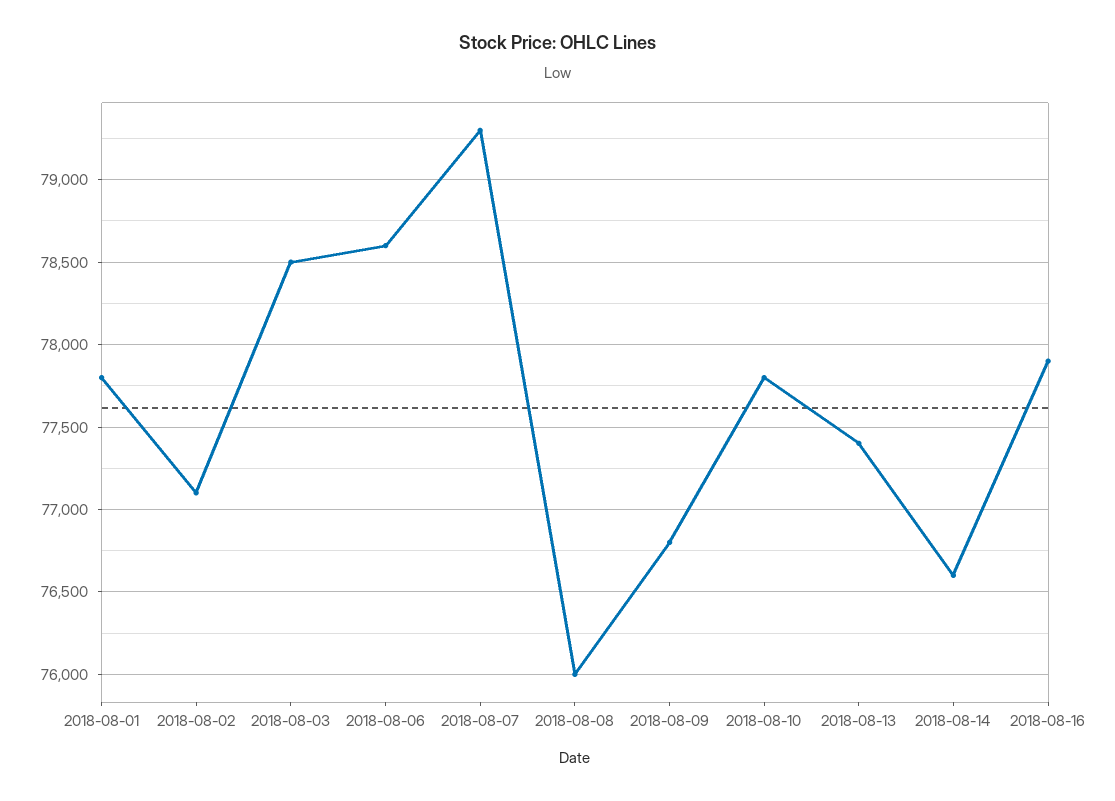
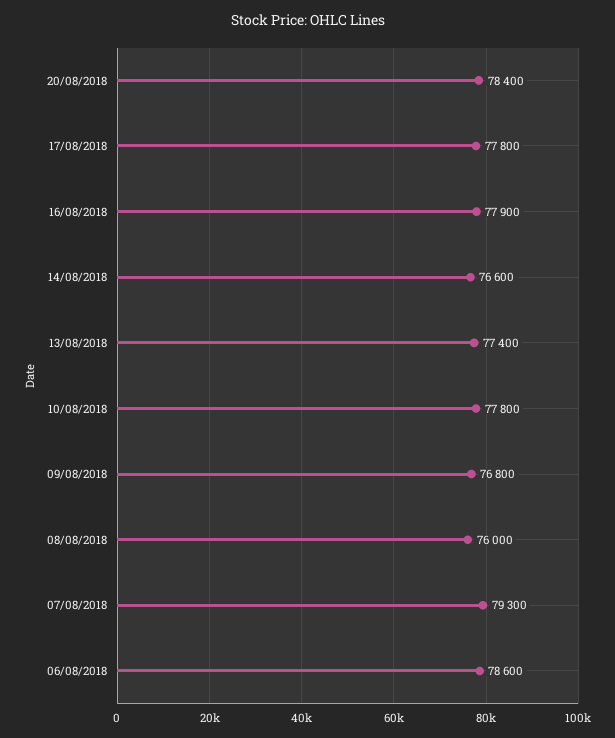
2018-08-01: 77800 -> none
2018-08-02: 77100 -> none
2018-08-03: 78500 -> none
20/08/2018: none -> 78400
17/08/2018: none -> 77800

